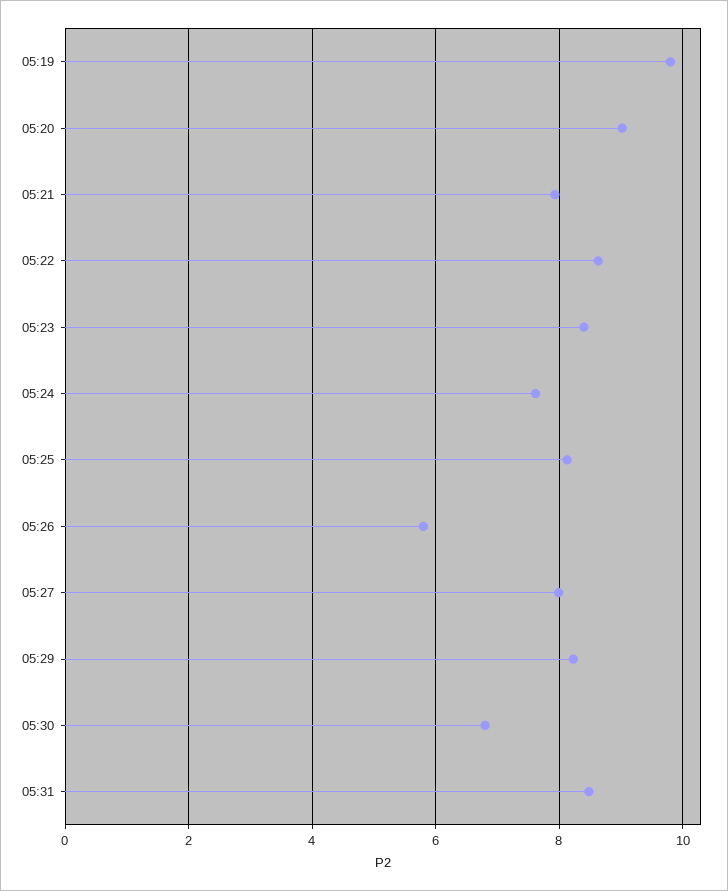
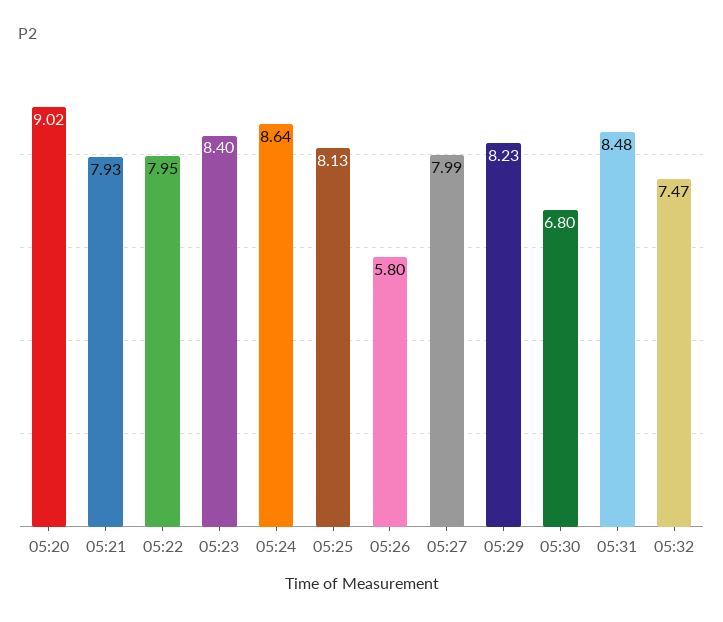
05:19: 9.8 -> none
05:22: 8.6 -> 7.95
05:24: 7.6 -> 8.64
05:32: none -> 7.47

